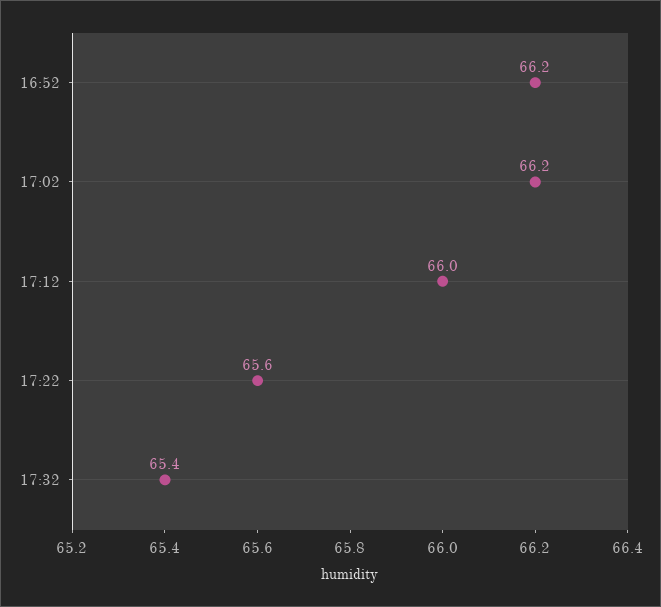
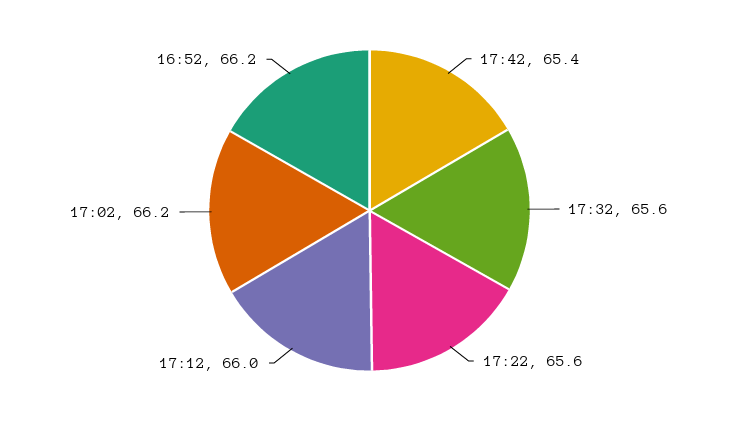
17:32: 65.4 -> 65.6
17:42: none -> 65.4

